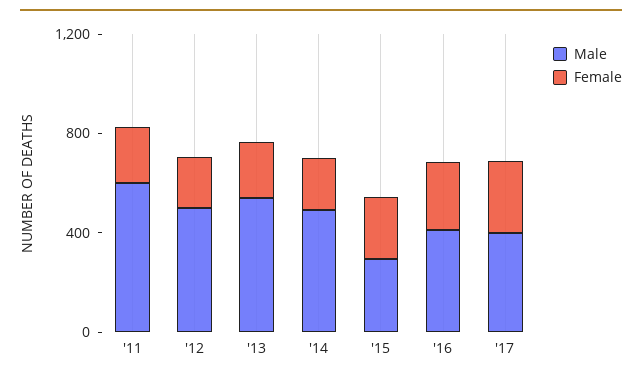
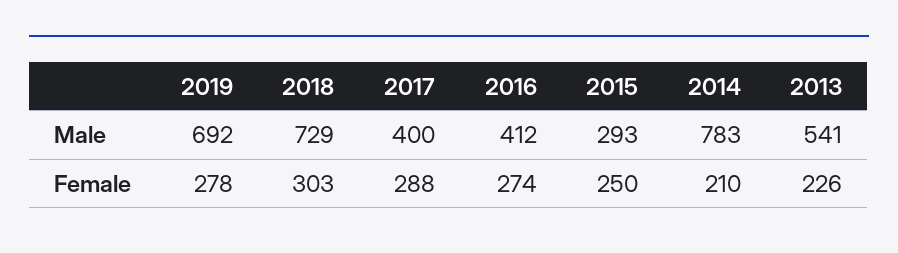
Male, '11: 600 -> none
Female, '11: 200 -> none
Male, '12: 500 -> none
Female, '12: 200 -> none
Male, '14: 500 -> 783
Male, 2019: none -> 692
Male, 2018: none -> 729
Female, 2019: none -> 278
Female, 2018: none -> 303

